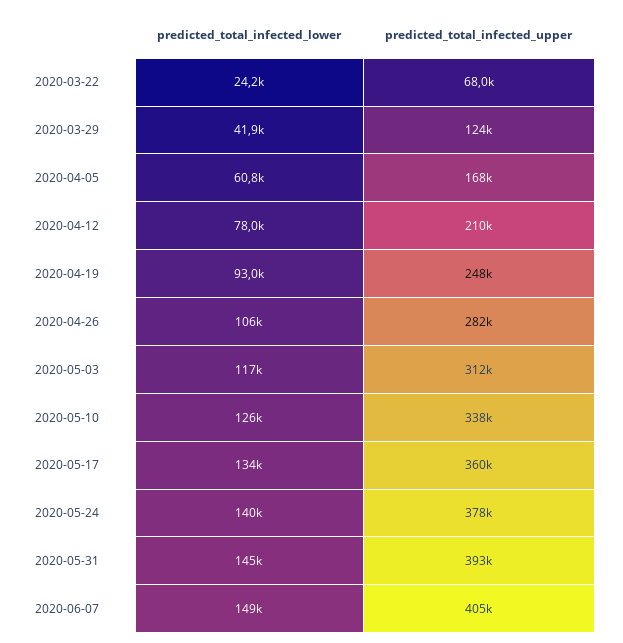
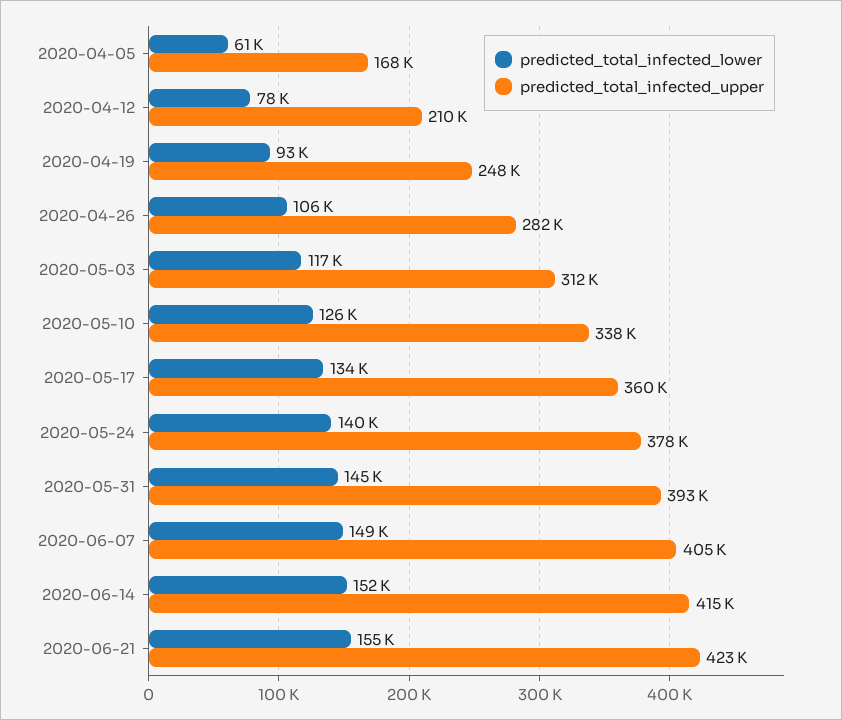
predicted_total_infected_lower, 2020-03-22: 24200 -> none
predicted_total_infected_upper, 2020-03-22: 68000 -> none
predicted_total_infected_lower, 2020-03-29: 41900 -> none
predicted_total_infected_upper, 2020-03-29: 124000 -> none
predicted_total_infected_lower, 2020-06-14: none -> 152000
predicted_total_infected_upper, 2020-06-14: none -> 415000
predicted_total_infected_lower, 2020-06-21: none -> 155000
predicted_total_infected_upper, 2020-06-21: none -> 423000

